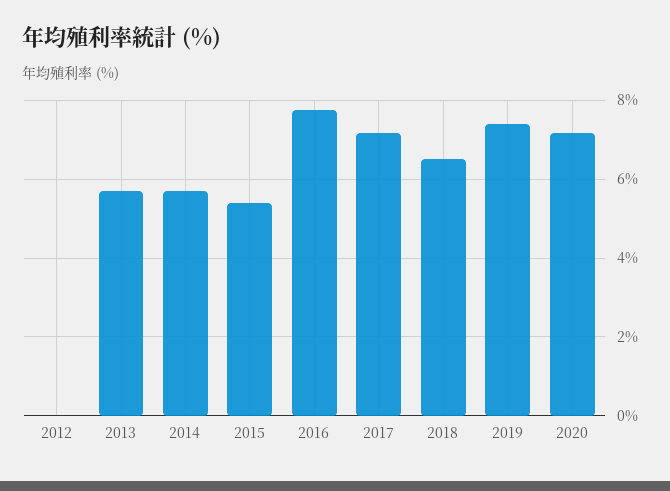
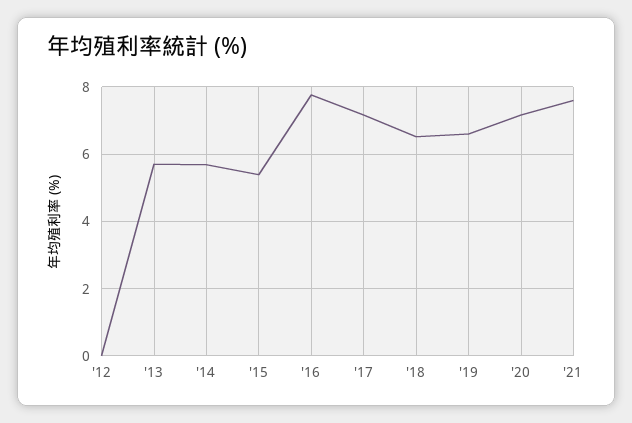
2019: 7.4 -> 6.6
'21: none -> 7.6

